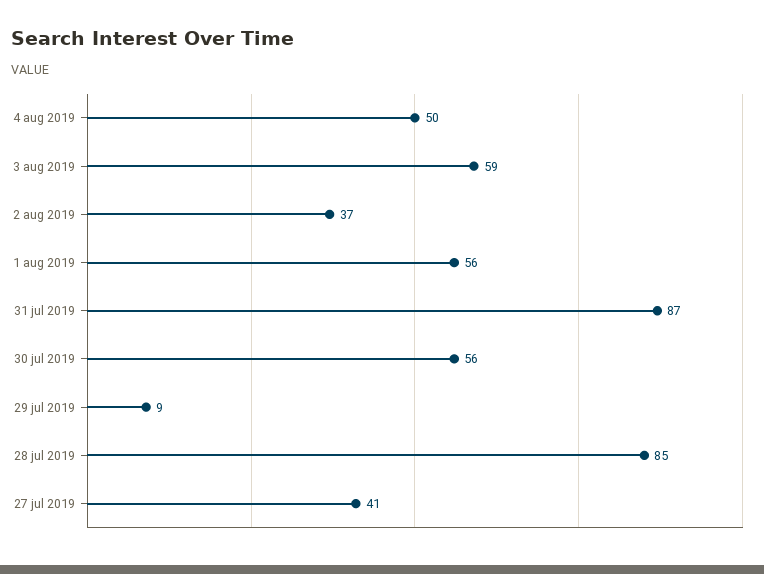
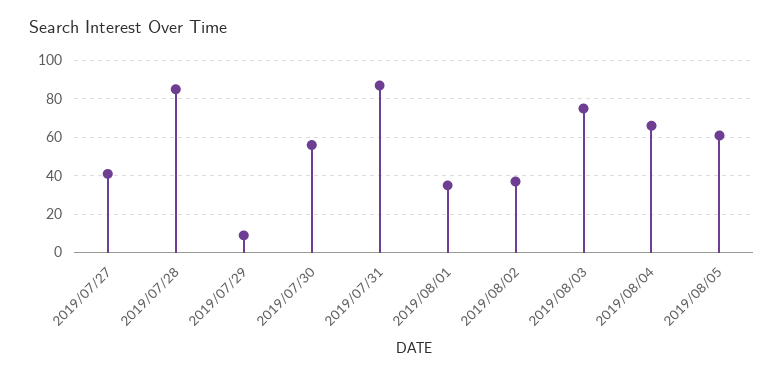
4 aug 2019: 50 -> 65
3 aug 2019: 59 -> 75
1 aug 2019: 56 -> 35
2019/08/05: none -> 60

